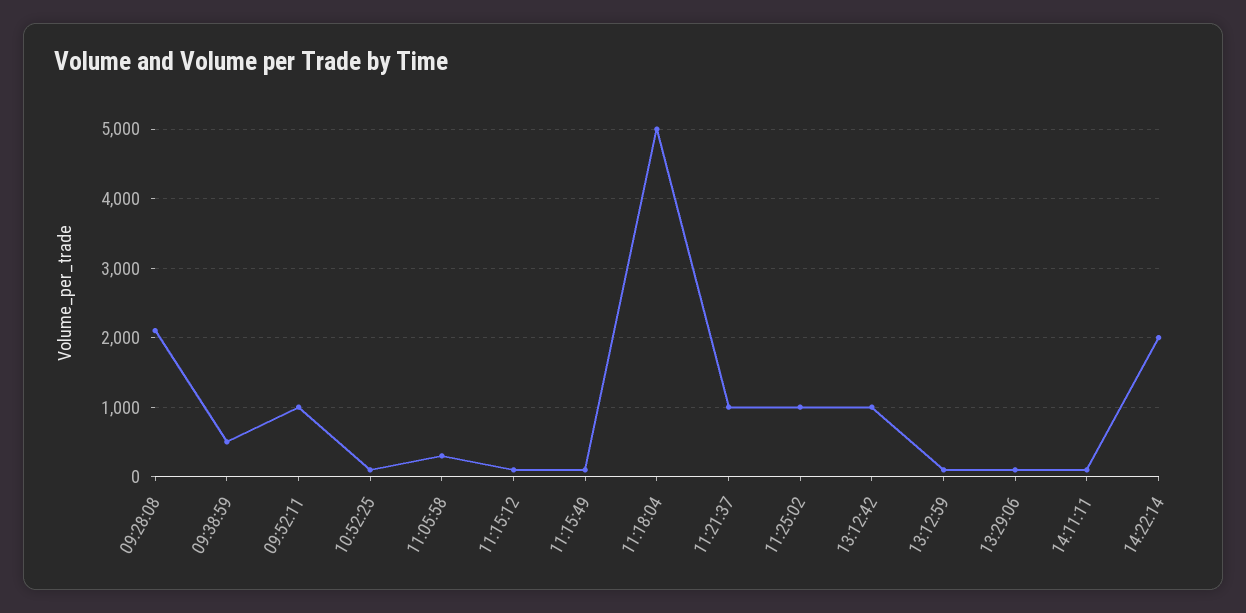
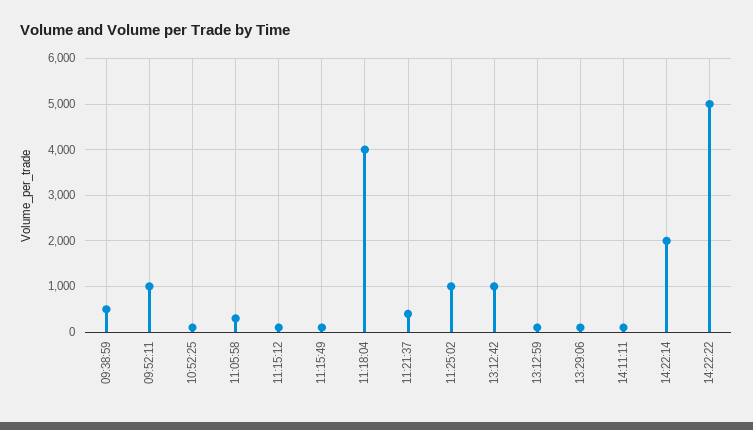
09:28:08: 2100 -> none
11:18:04: 5000 -> 4000
11:21:37: 1000 -> 400
14:22:22: none -> 5000

